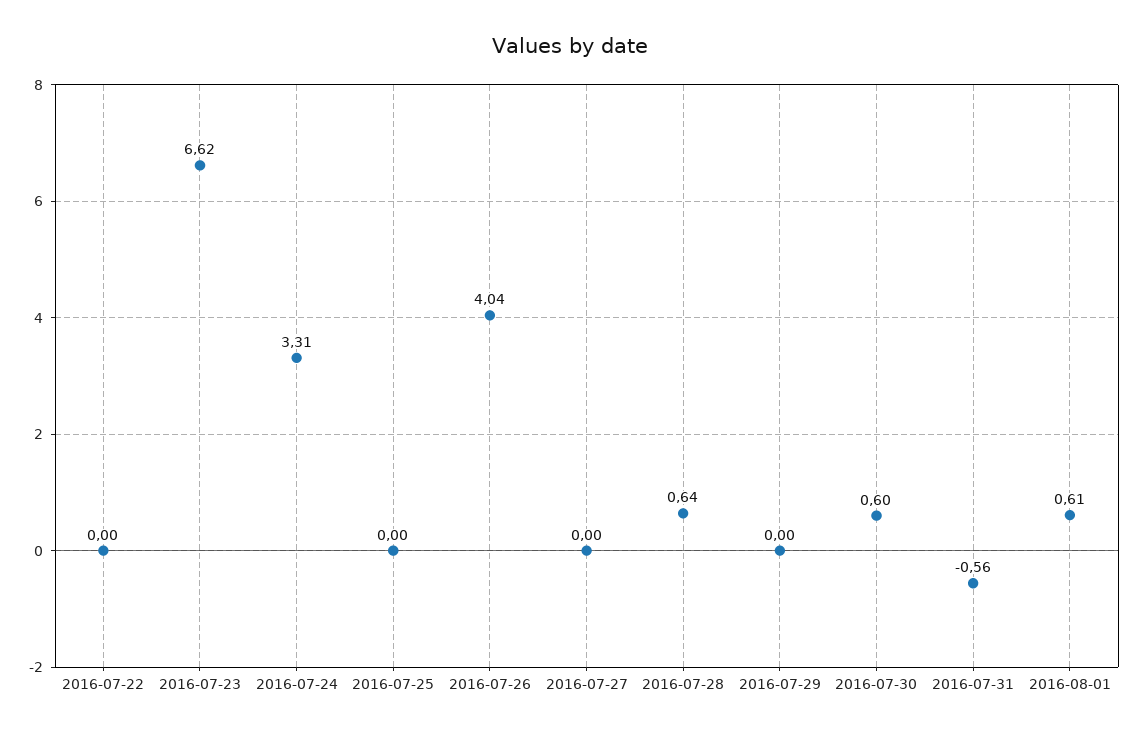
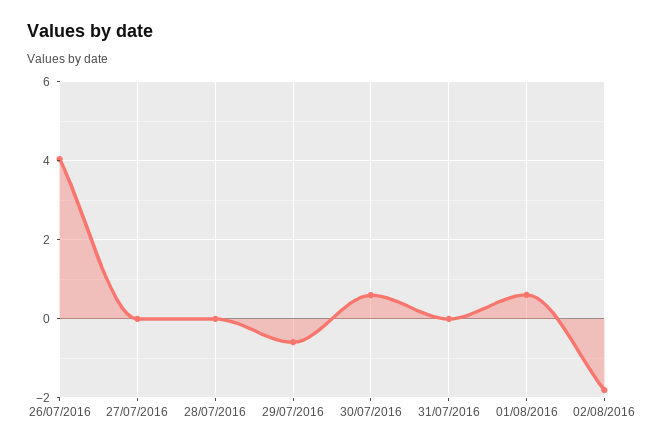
2016-07-22: 0 -> none
2016-07-23: 6.62 -> none
2016-07-24: 3.31 -> none
2016-07-25: 0 -> none
2016-07-28: 0.64 -> 0
2016-07-29: 0 -> -0.6
2016-07-31: -0.56 -> 0
02/08/2016: none -> -1.8

